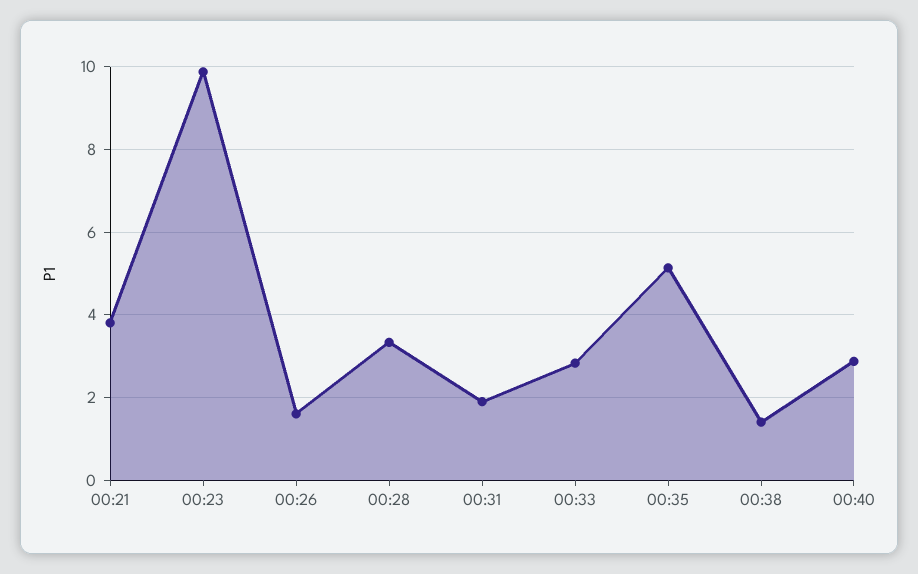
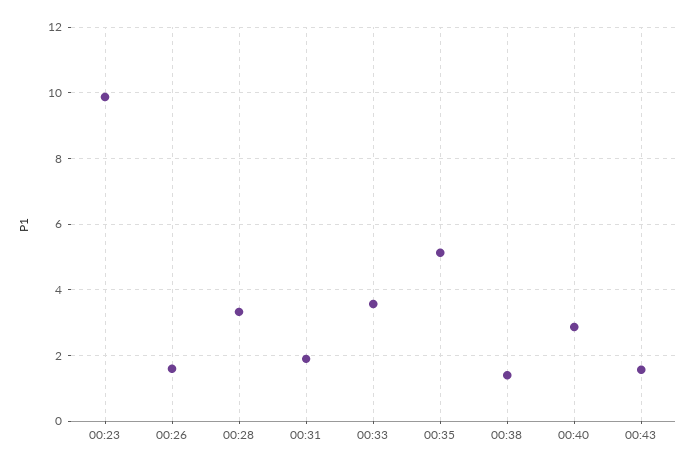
00:21: 3.8 -> none
00:33: 2.8 -> 3.6
00:43: none -> 1.6

